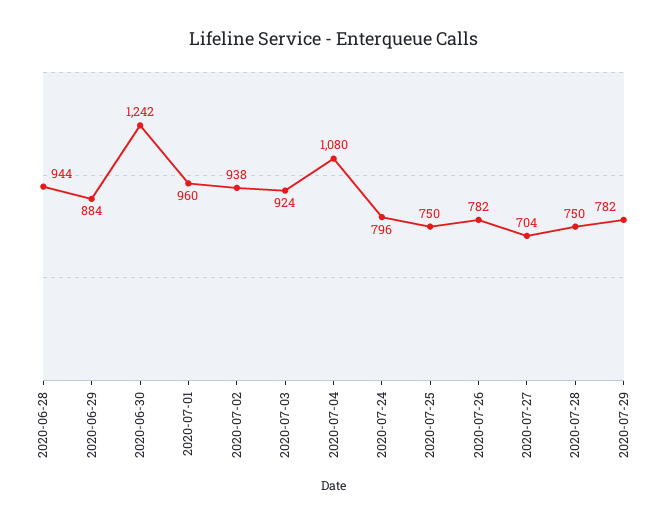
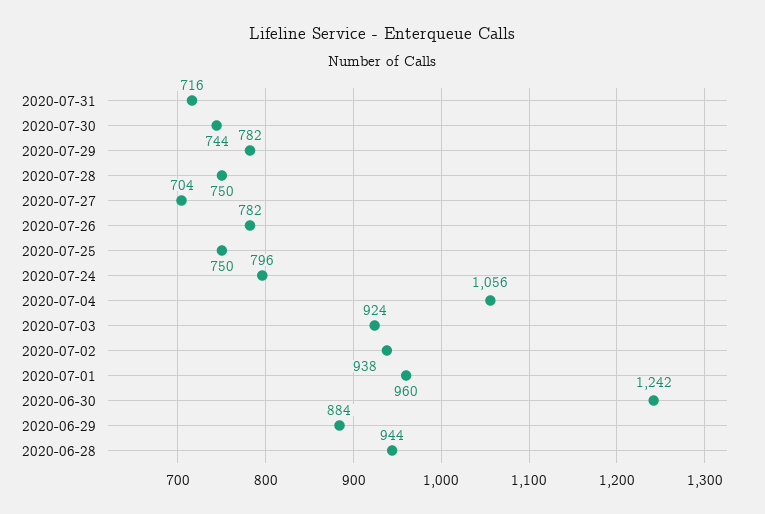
2020-07-04: 1080 -> 1056
2020-07-31: none -> 716
2020-07-30: none -> 744

